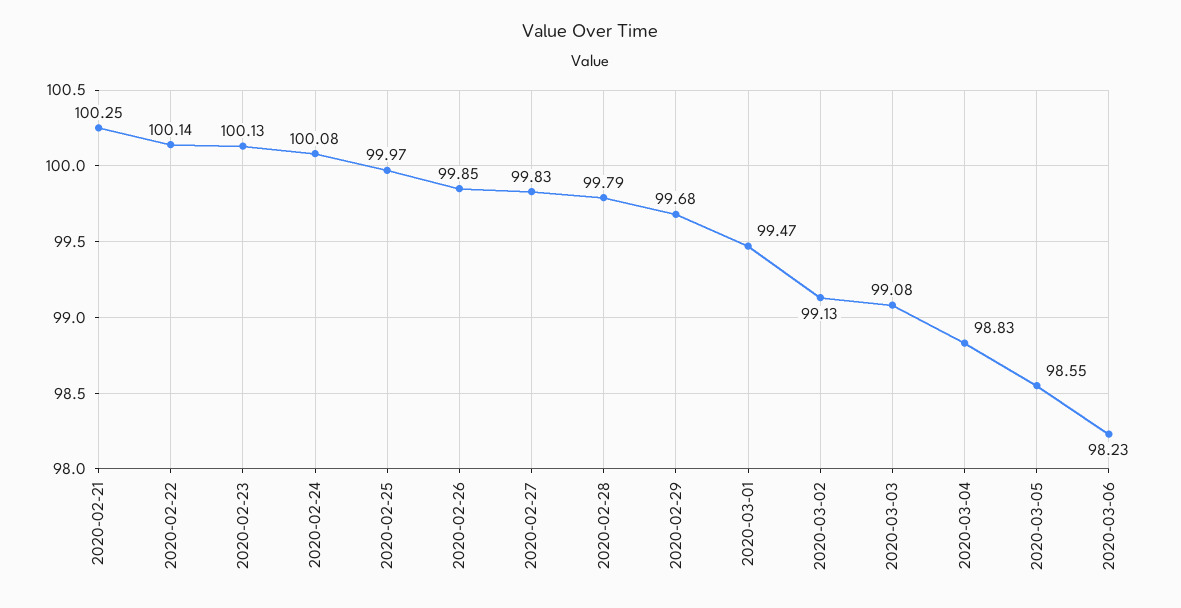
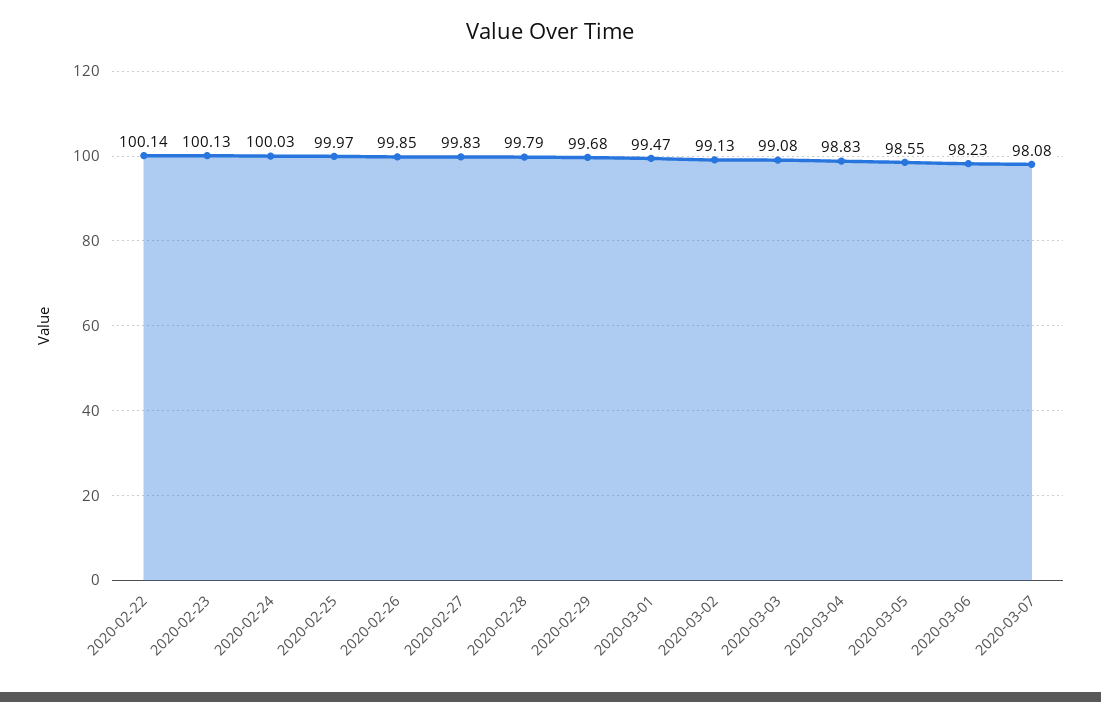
2020-02-21: 100.25 -> none
2020-02-24: 100.08 -> 100.03
2020-03-07: none -> 98.08

